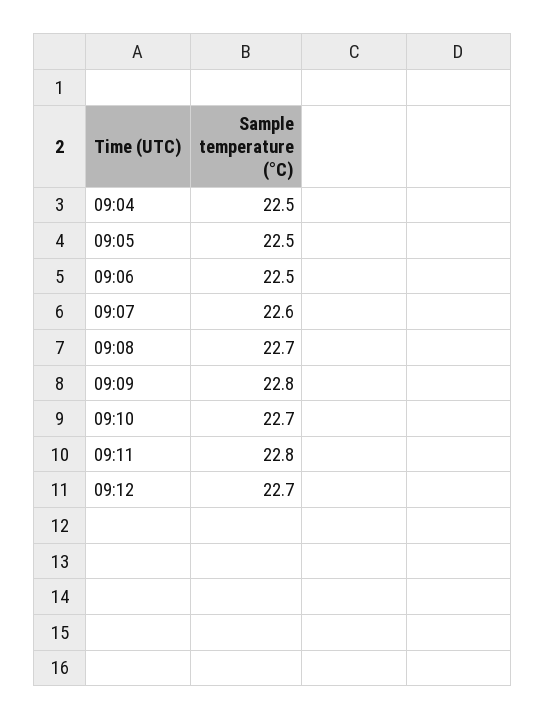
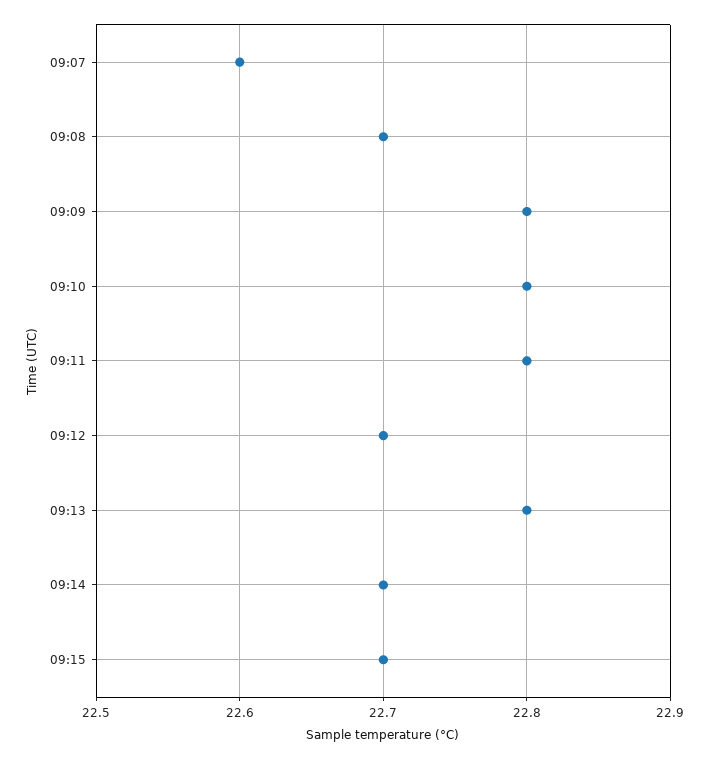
09:04: 22.5 -> none
09:05: 22.5 -> none
09:06: 22.5 -> none
09:10: 22.7 -> 22.8
09:13: none -> 22.8
09:14: none -> 22.7
09:15: none -> 22.7

